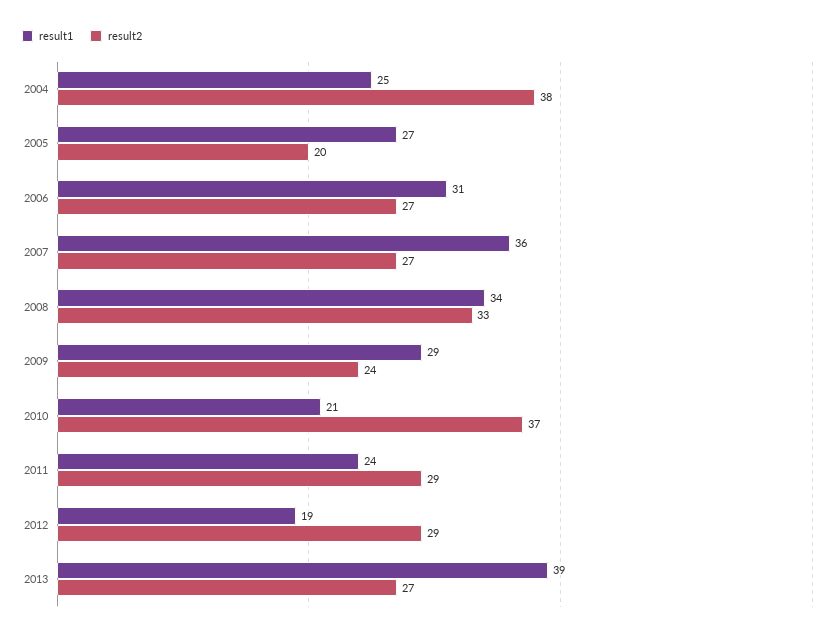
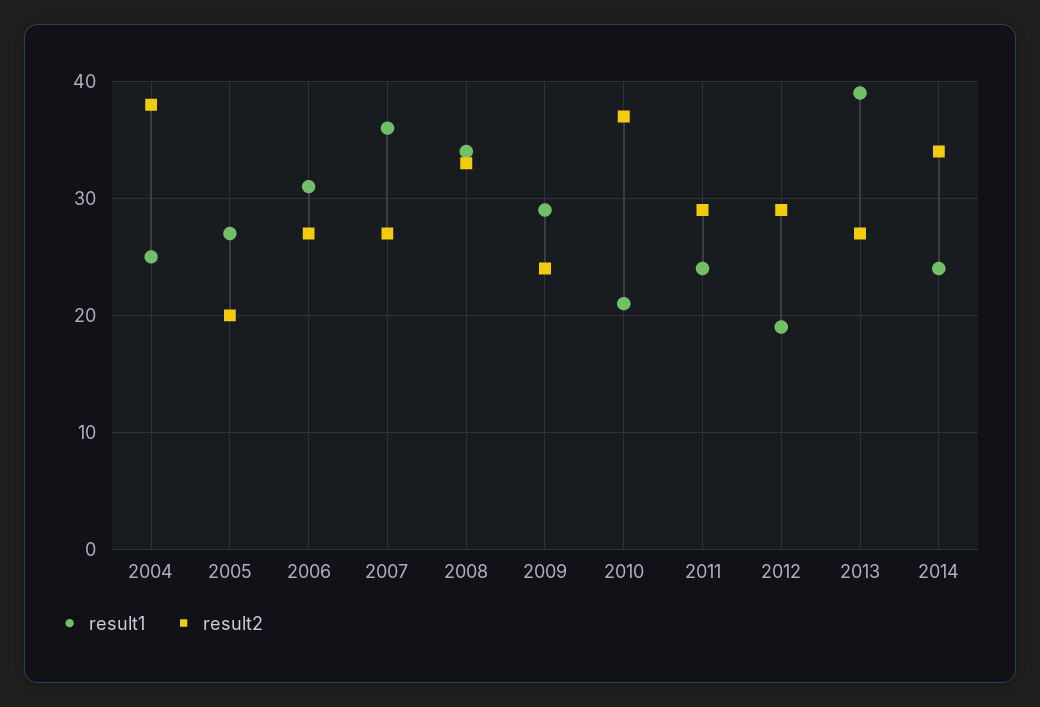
result1, 2014: none -> 24
result2, 2014: none -> 34

